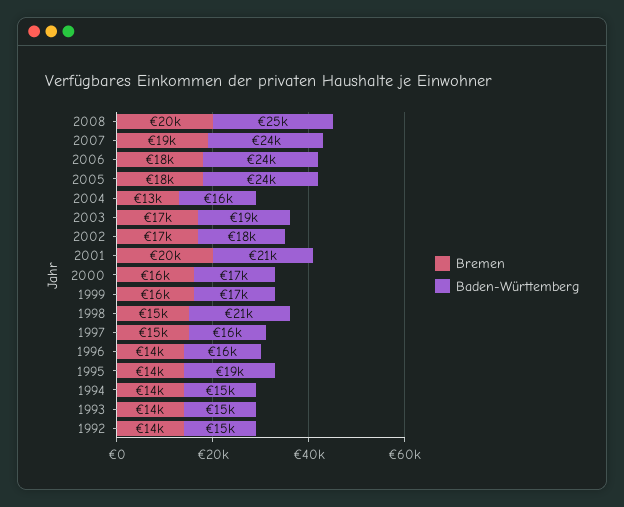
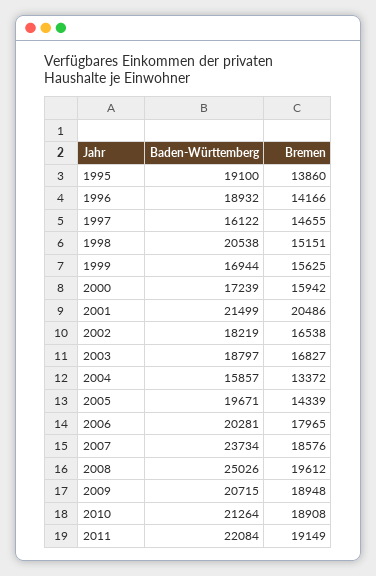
Baden-Württemberg, 2006: 24000 -> 20281
Bremen, 2005: 18000 -> 14339
Baden-Württemberg, 2005: 24000 -> 19671
Baden-Württemberg, 1996: 16000 -> 18932
Bremen, 1994: 14000 -> none
Baden-Württemberg, 1994: 15000 -> none
Bremen, 1993: 14000 -> none
Baden-Württemberg, 1993: 15000 -> none
Bremen, 1992: 14000 -> none
Baden-Württemberg, 1992: 15000 -> none
Baden-Württemberg, 2009: none -> 20715
Bremen, 2009: none -> 18948
Baden-Württemberg, 2010: none -> 21264
Bremen, 2010: none -> 18908
Baden-Württemberg, 2011: none -> 22084
Bremen, 2011: none -> 19149

